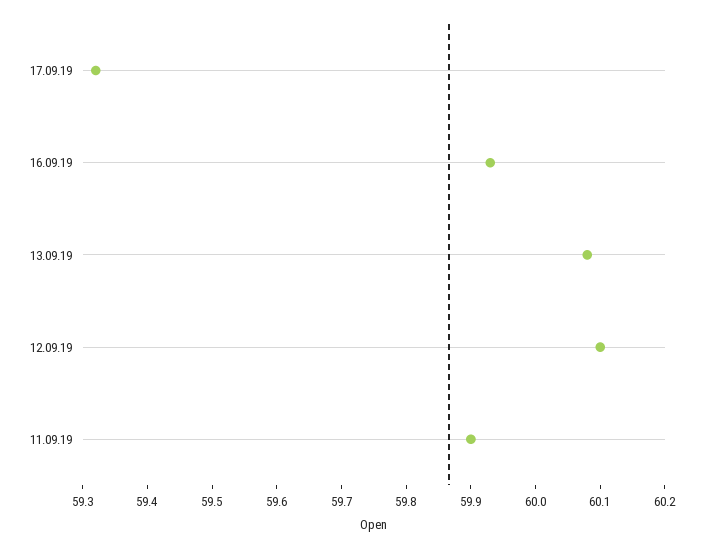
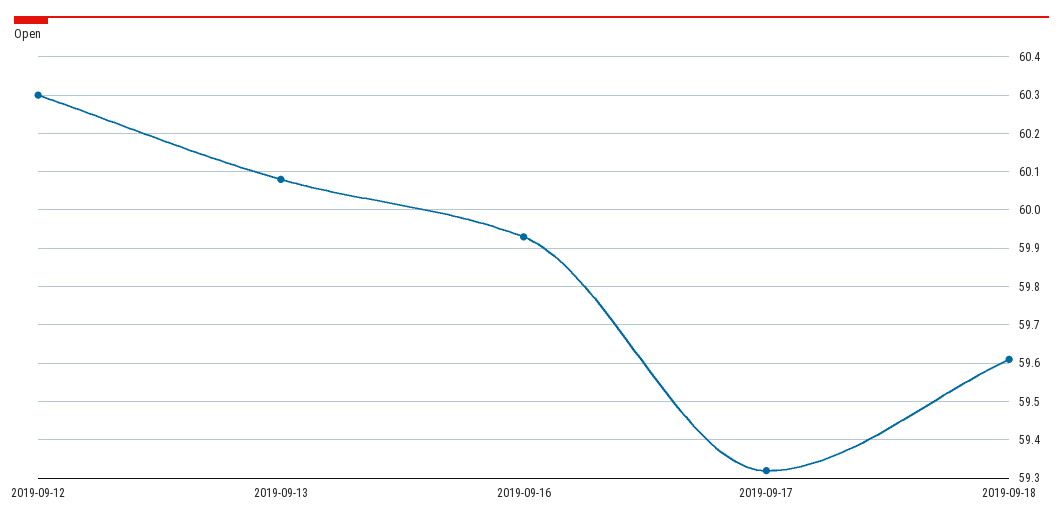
12.09.19: 60.1 -> 60.3
11.09.19: 59.9 -> none
2019-09-18: none -> 59.6

